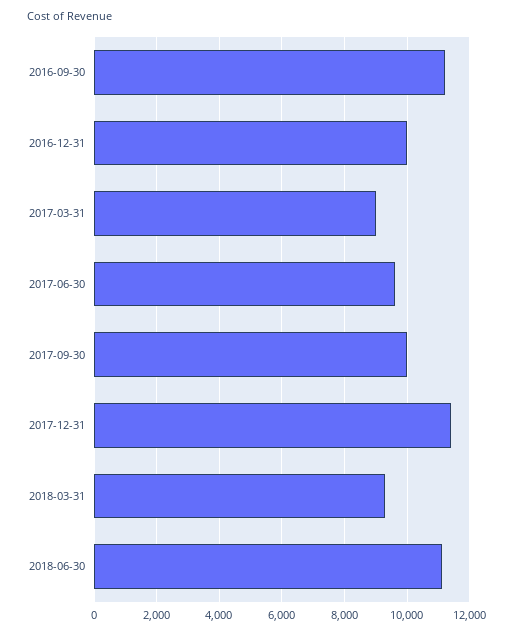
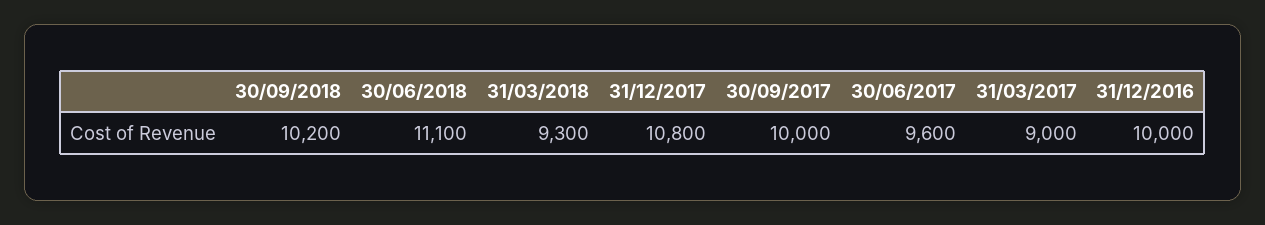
2016-09-30: 11200 -> none
2017-12-31: 11400 -> 10800
30/09/2018: none -> 10200

